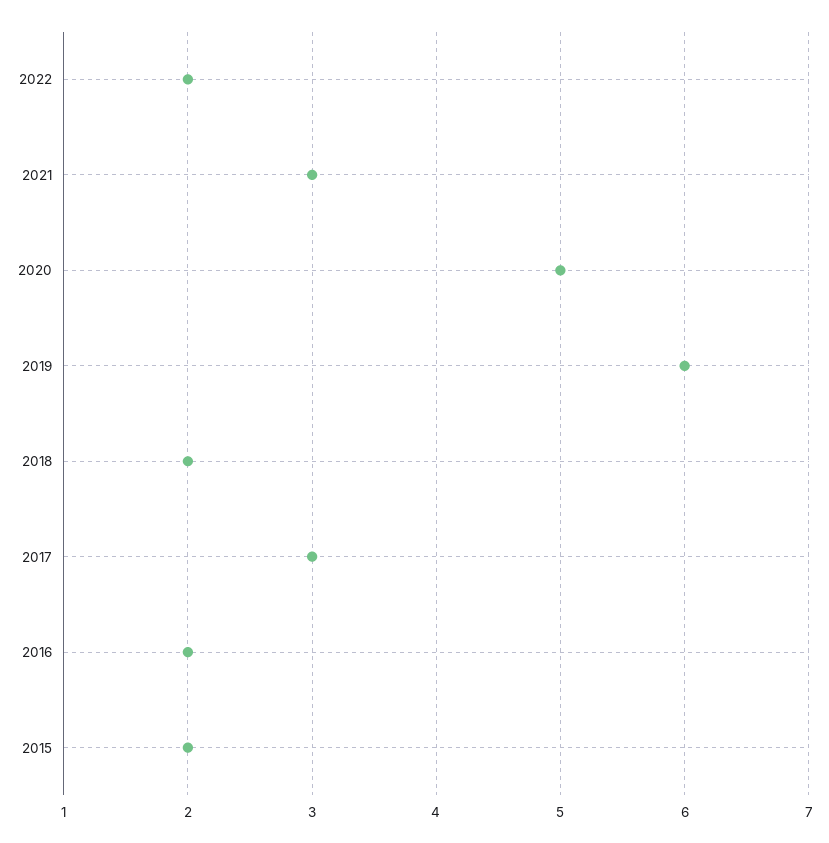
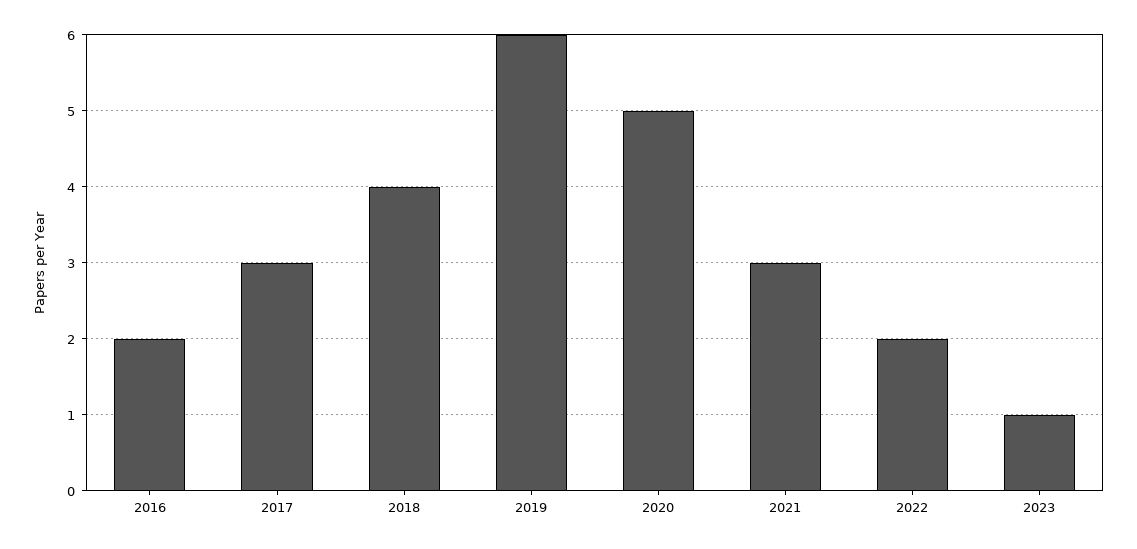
2018: 2 -> 4
2015: 2 -> none
2023: none -> 1

